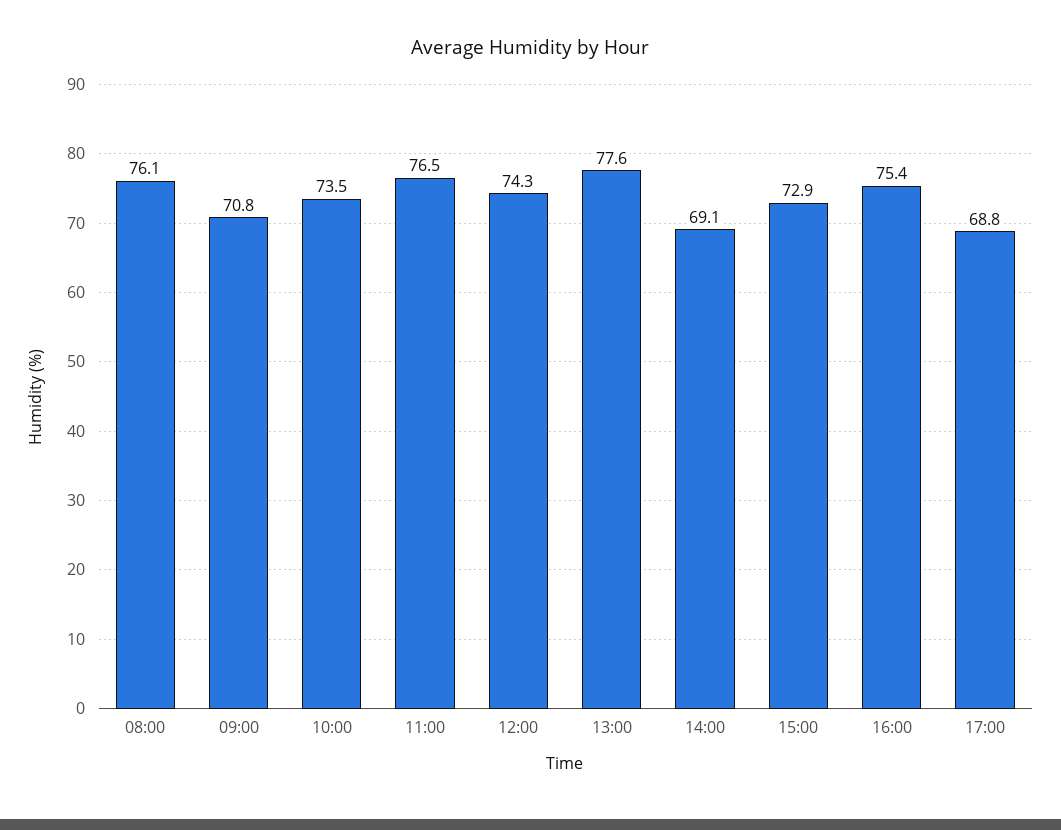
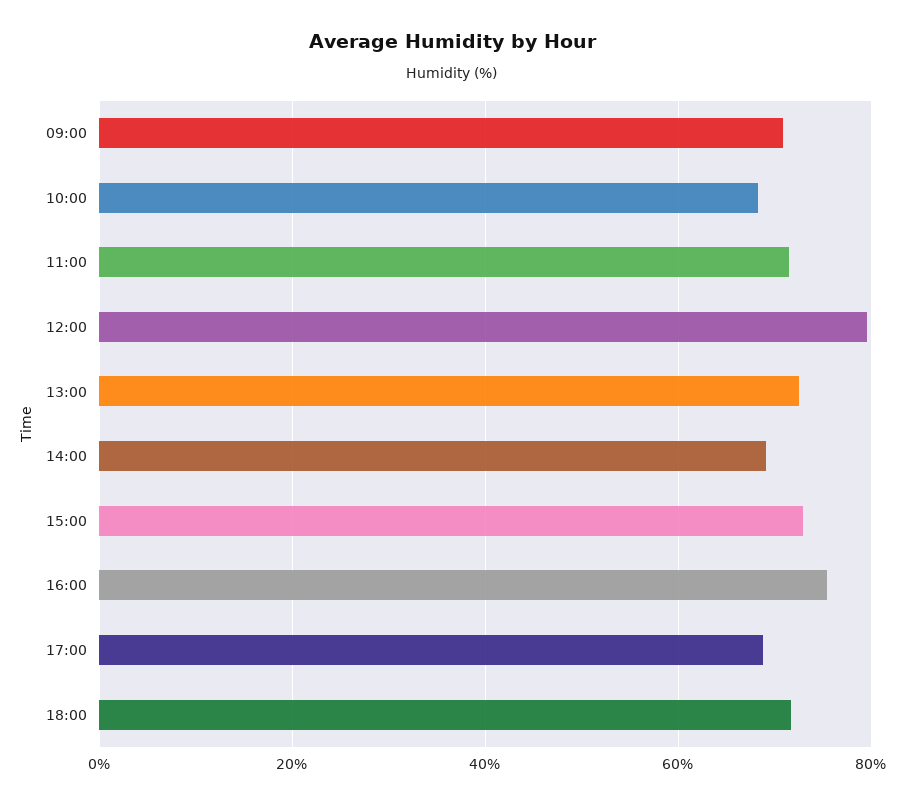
08:00: 76.1 -> none
10:00: 73.5 -> 68
11:00: 76.5 -> 72
12:00: 74.3 -> 80
13:00: 77.6 -> 72
18:00: none -> 72

